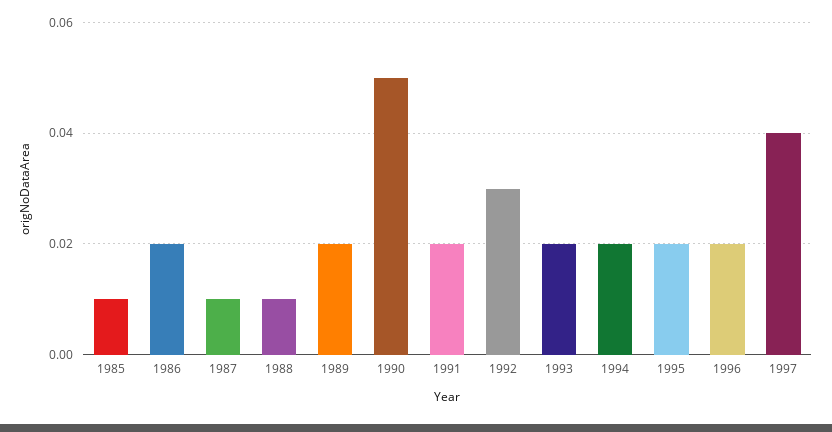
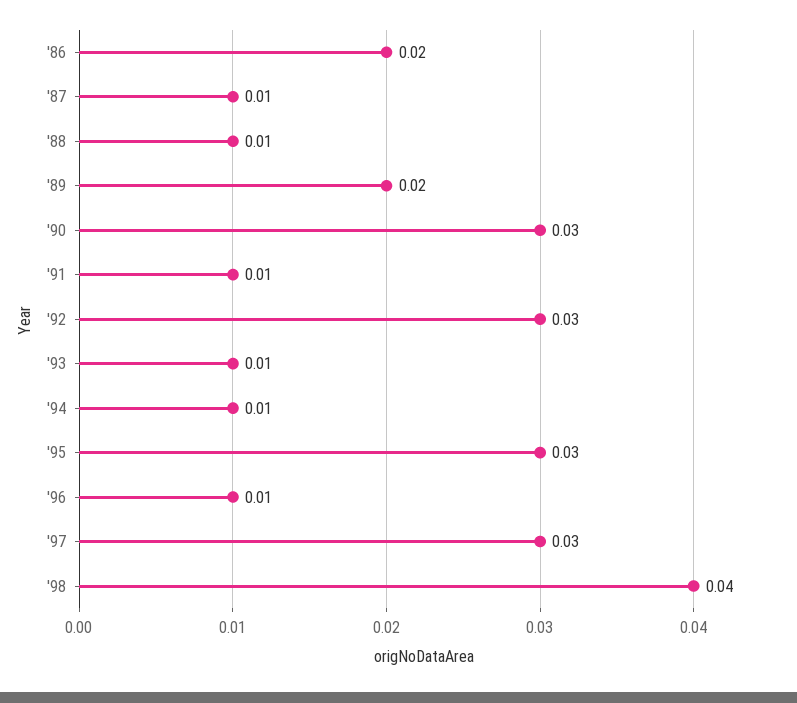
1985: 0.01 -> none
1990: 0.05 -> 0.03
1991: 0.02 -> 0.01
1993: 0.02 -> 0.01
1994: 0.02 -> 0.01
1995: 0.02 -> 0.03
1996: 0.02 -> 0.01
1997: 0.04 -> 0.03
'98: none -> 0.04

